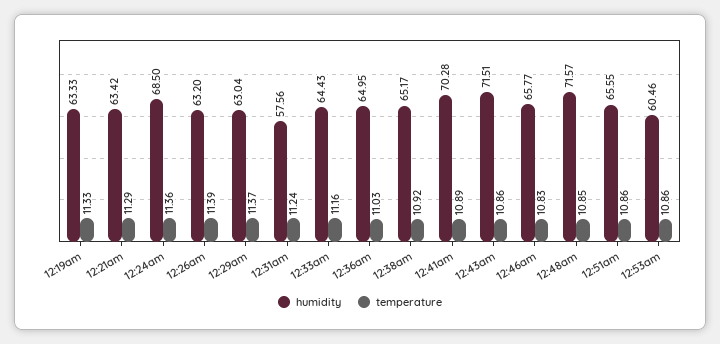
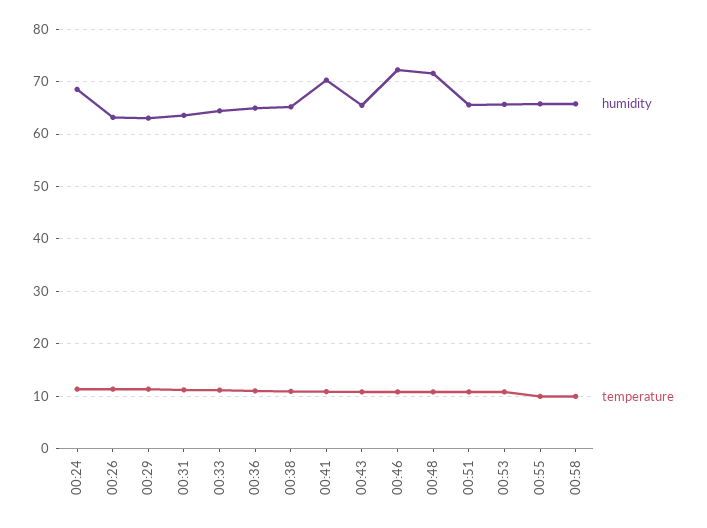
humidity, 12:19am: 63.33 -> none
temperature, 12:19am: 11.33 -> none
humidity, 12:21am: 63.42 -> none
temperature, 12:21am: 11.29 -> none
humidity, 12:31am: 57.56 -> 64
humidity, 12:43am: 71.51 -> 66
humidity, 12:46am: 65.77 -> 72
humidity, 12:53am: 60.46 -> 66
humidity, 00:55: none -> 66
temperature, 00:55: none -> 10
humidity, 00:58: none -> 66
temperature, 00:58: none -> 10

